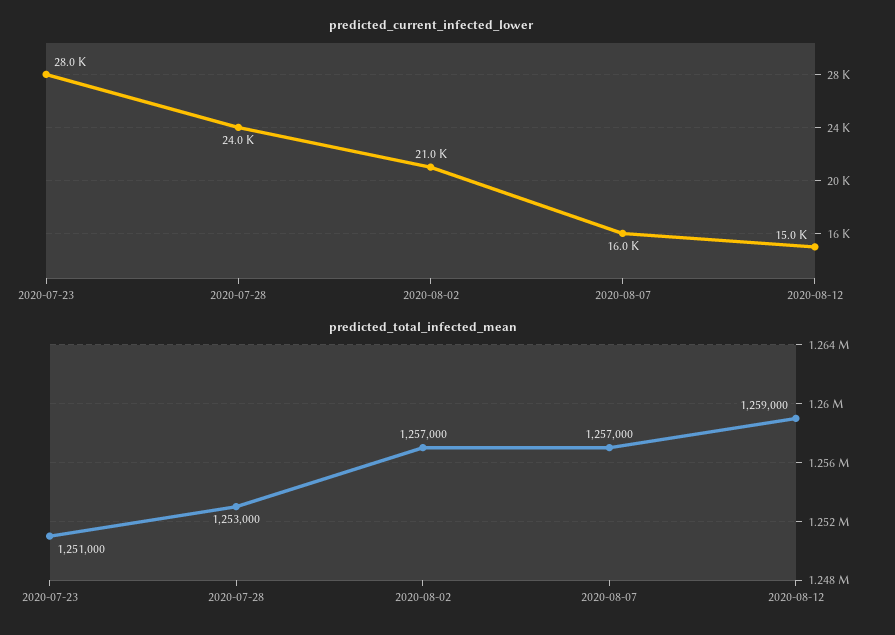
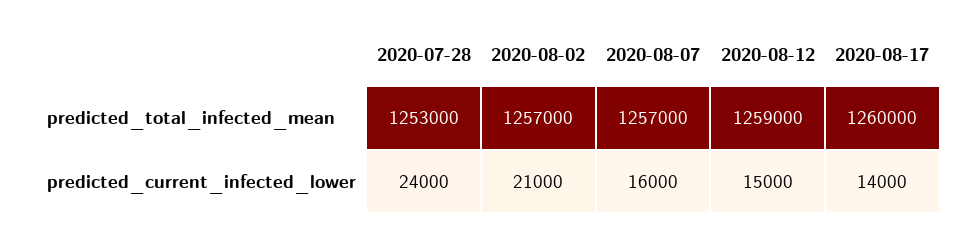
predicted_current_infected_lower, 2020-07-23: 28000 -> none
predicted_total_infected_mean, 2020-07-23: 1251000 -> none
predicted_total_infected_mean, 2020-08-17: none -> 1260000
predicted_current_infected_lower, 2020-08-17: none -> 14000

